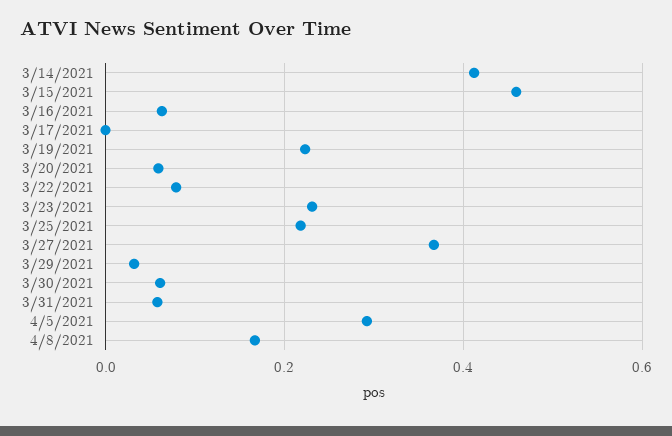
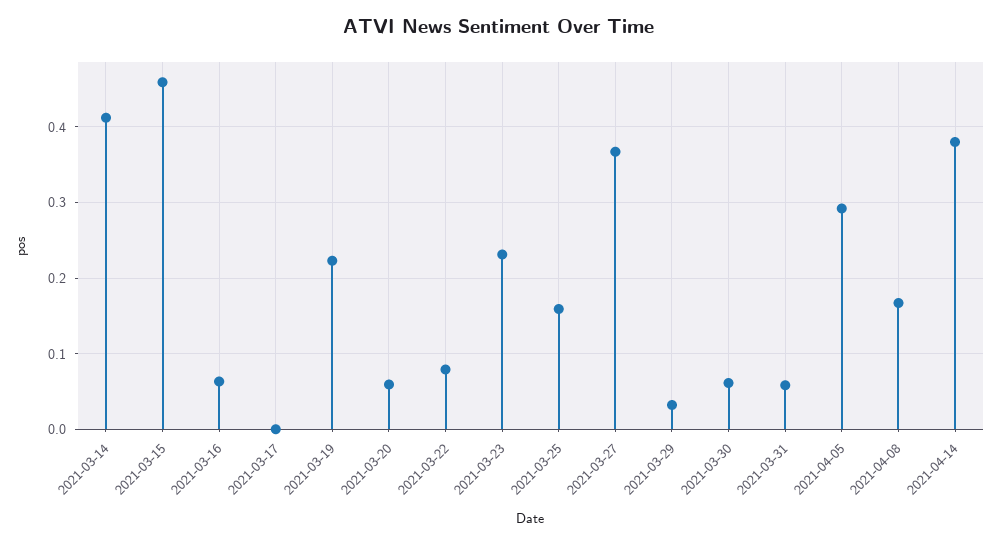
3/25/2021: 0.22 -> 0.16
2021-04-14: none -> 0.38

